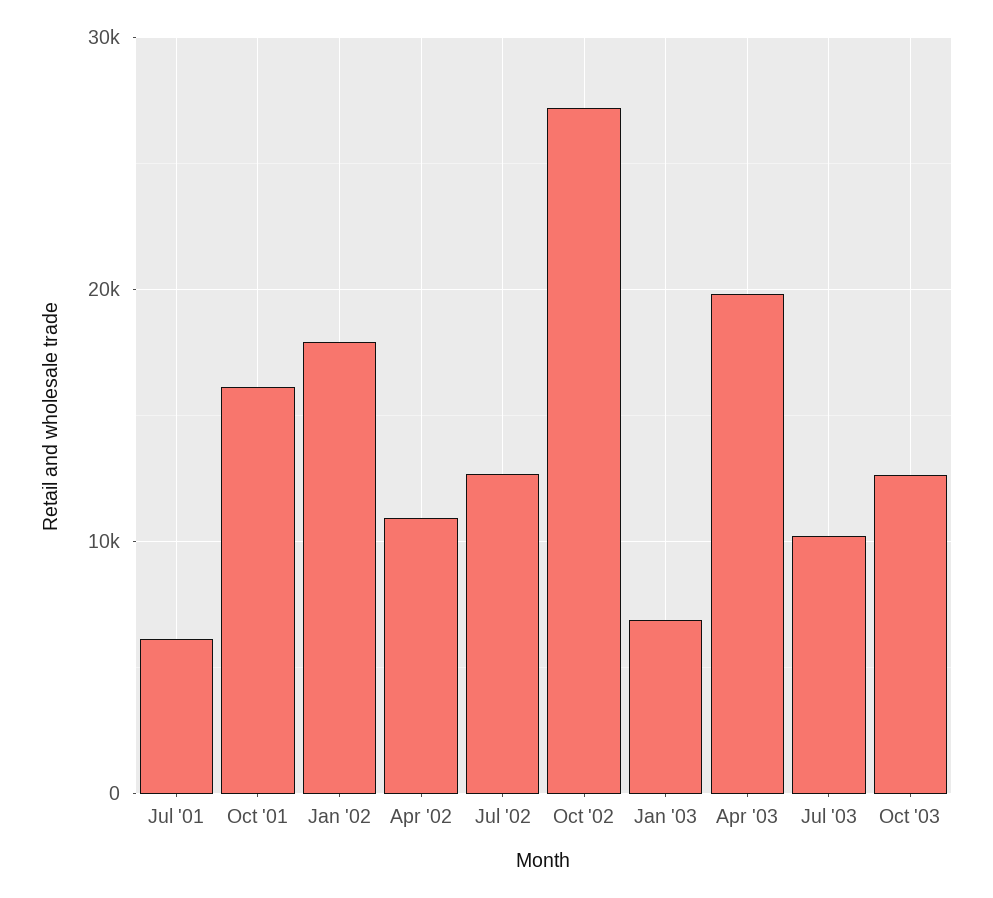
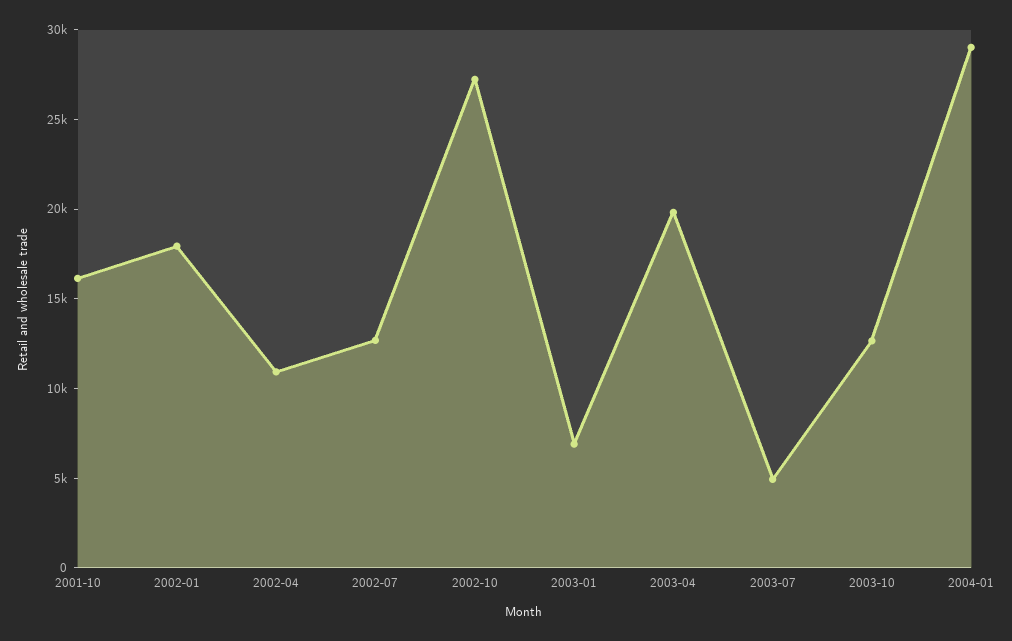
Jul '01: 6000 -> none
Jul '03: 10000 -> 5000
2004-01: none -> 29000

